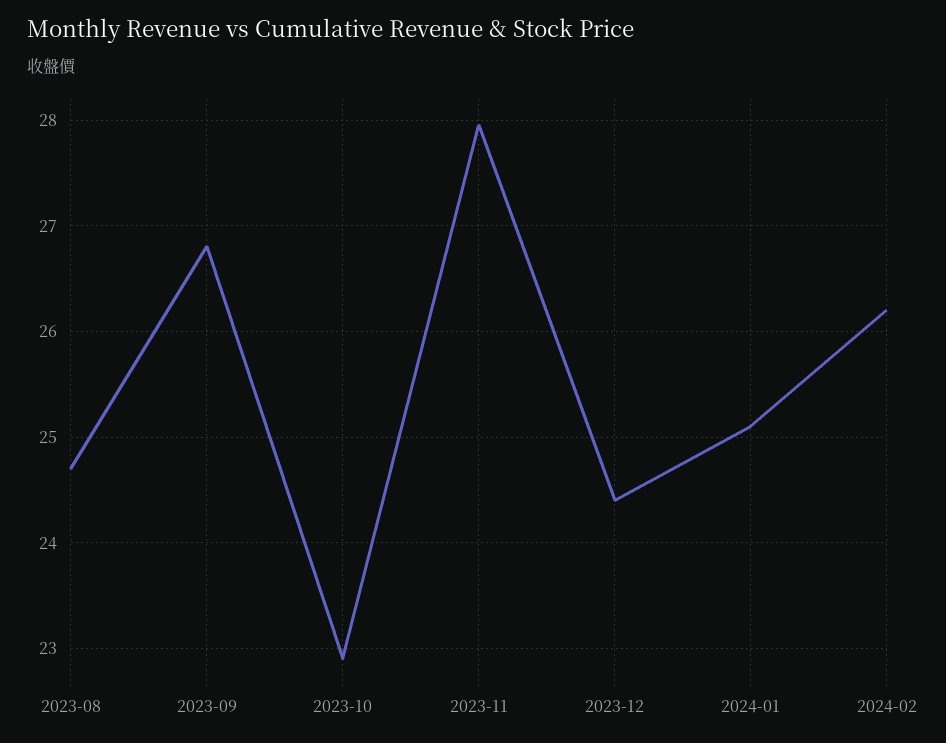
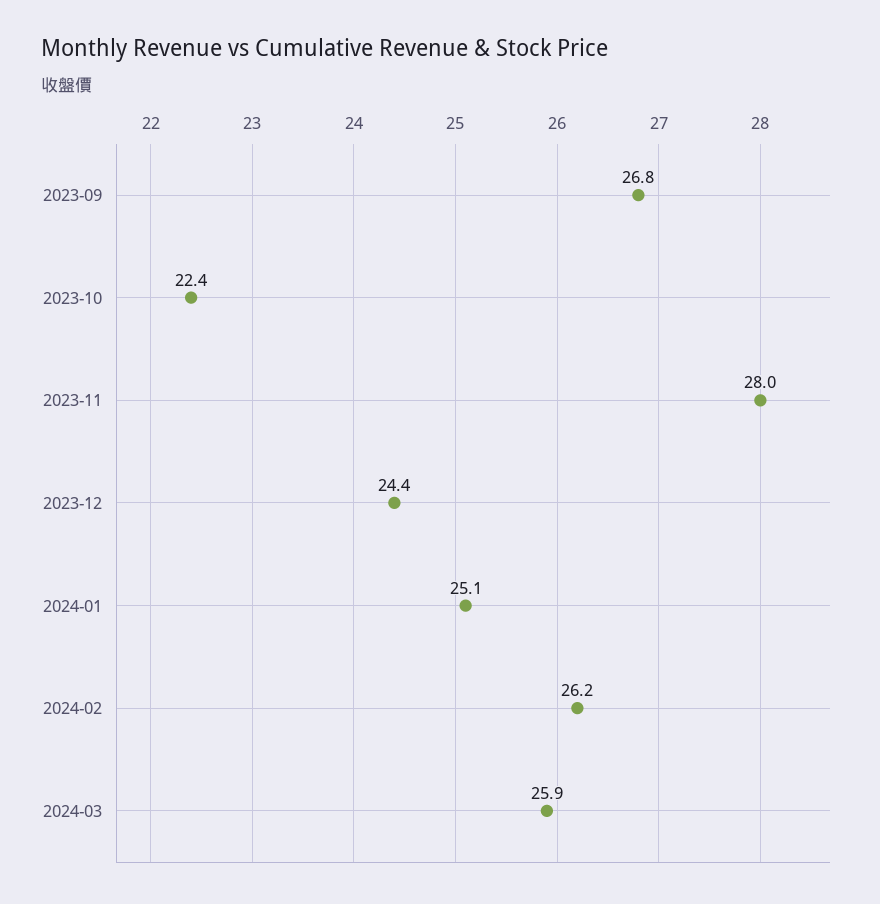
2023-08: 24.7 -> none
2023-10: 22.9 -> 22.4
2024-03: none -> 25.9

